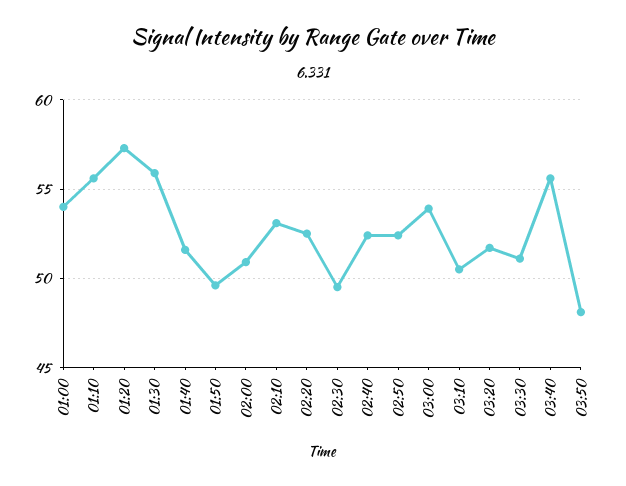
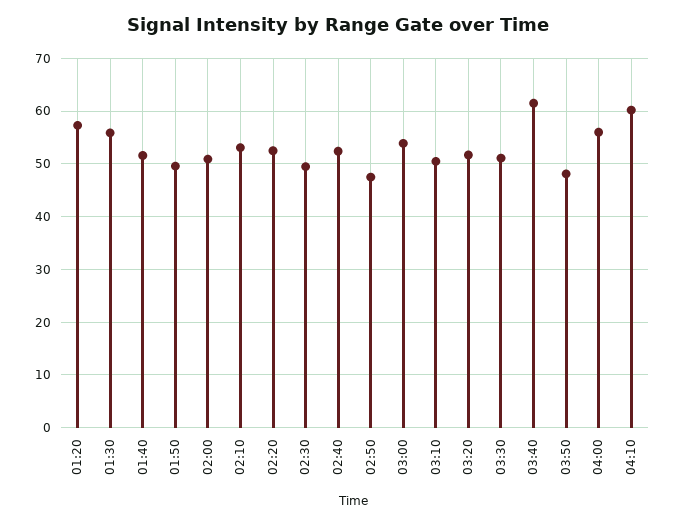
01:00: 54 -> none
01:10: 55.5 -> none
02:50: 52.5 -> 48
03:40: 55.5 -> 62
04:00: none -> 56
04:10: none -> 60

